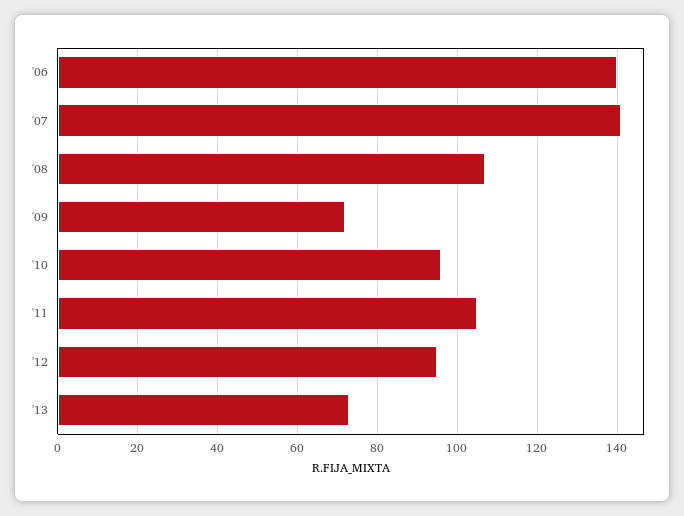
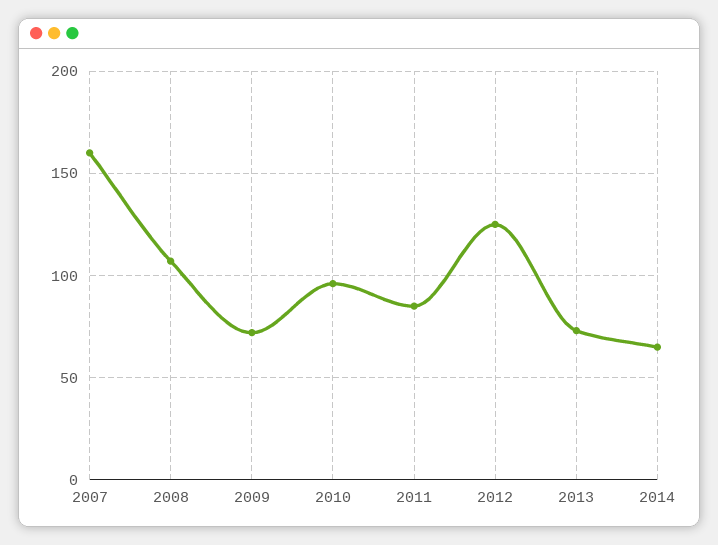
'06: 140 -> none
'07: 140 -> 160
'11: 105 -> 85
'12: 95 -> 125
2014: none -> 65

